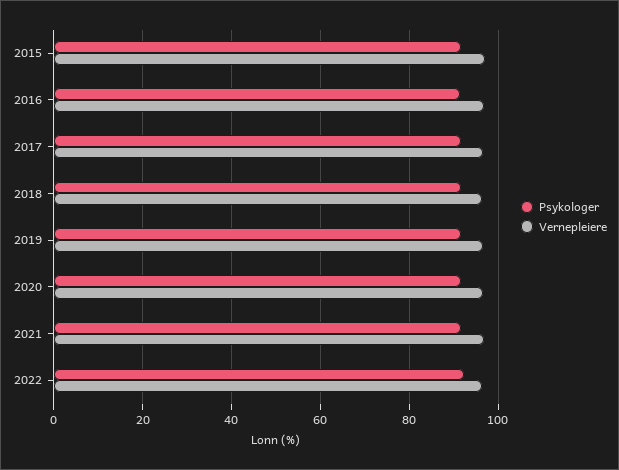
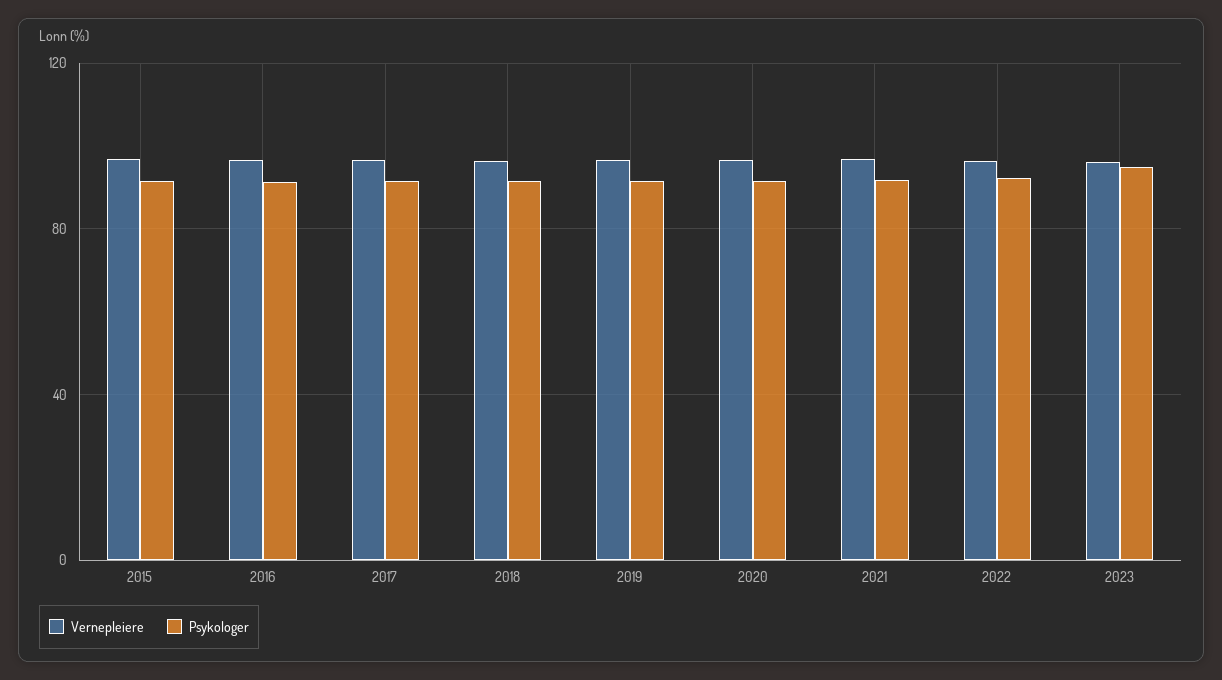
Vernepleiere, 2023: none -> 95
Psykologer, 2023: none -> 95

